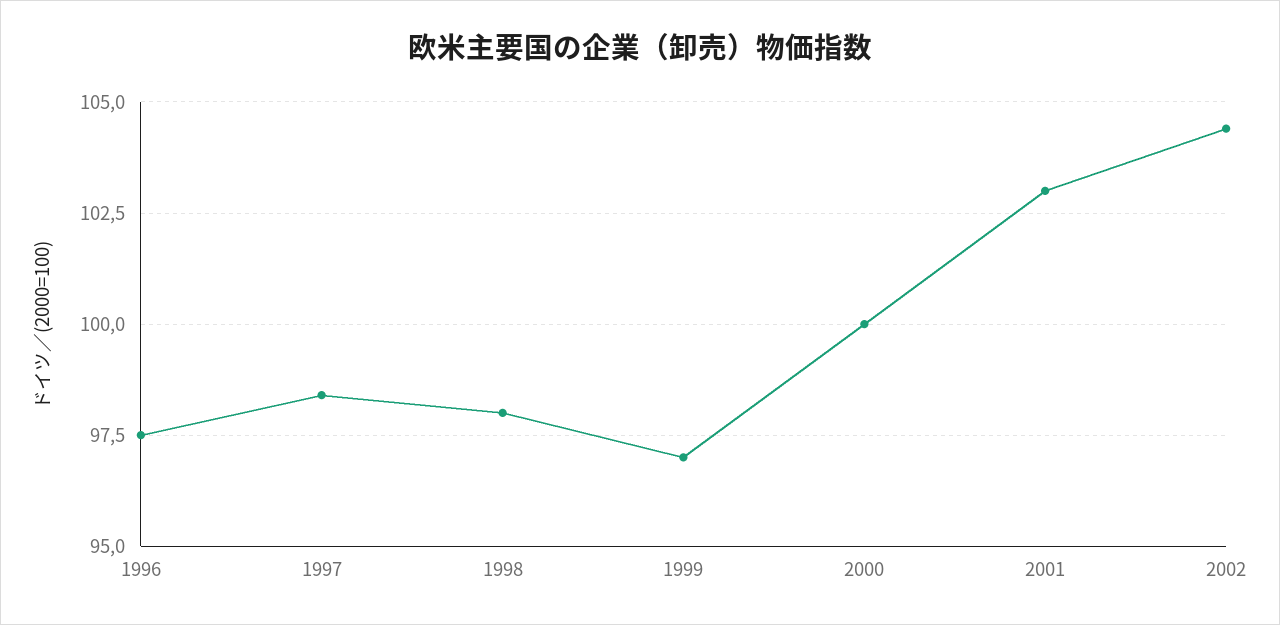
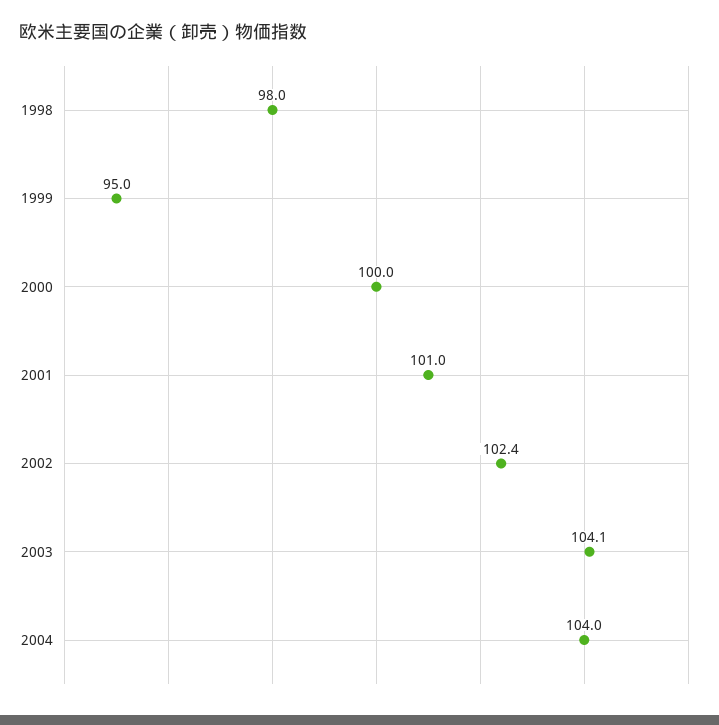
1996: 97.5 -> none
1997: 98.5 -> none
1999: 97 -> 95
2001: 103 -> 101
2002: 104.5 -> 102.4
2003: none -> 104.1
2004: none -> 104

